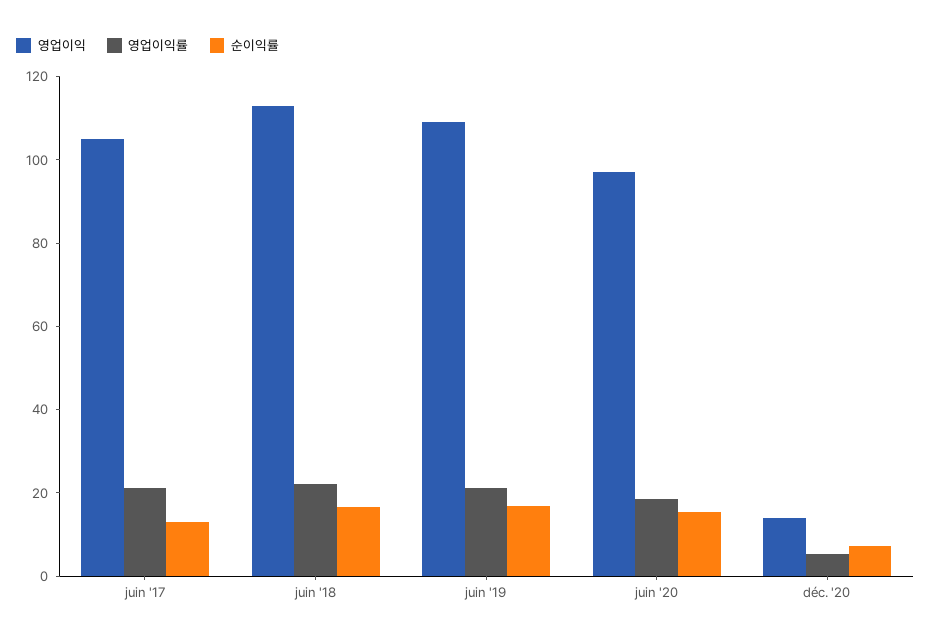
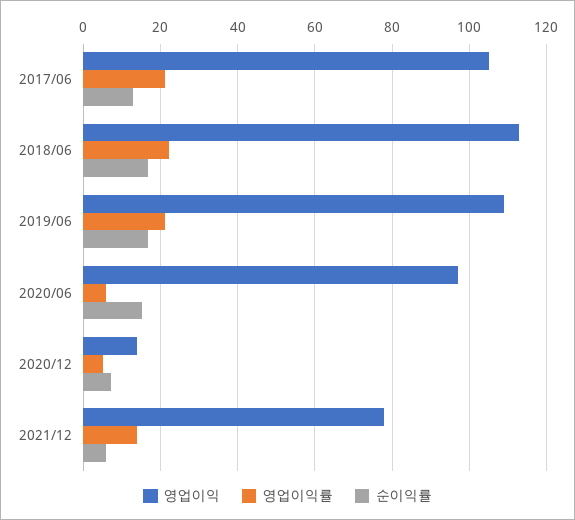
영업이익률, juin '20: 20 -> 6
영업이익, 2021/12: none -> 78
영업이익률, 2021/12: none -> 14
순이익률, 2021/12: none -> 6

